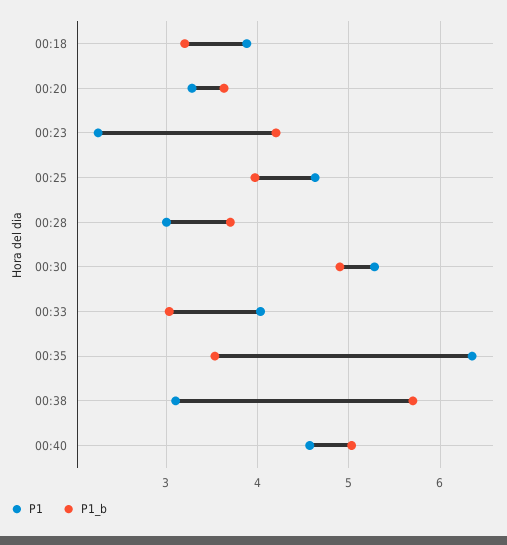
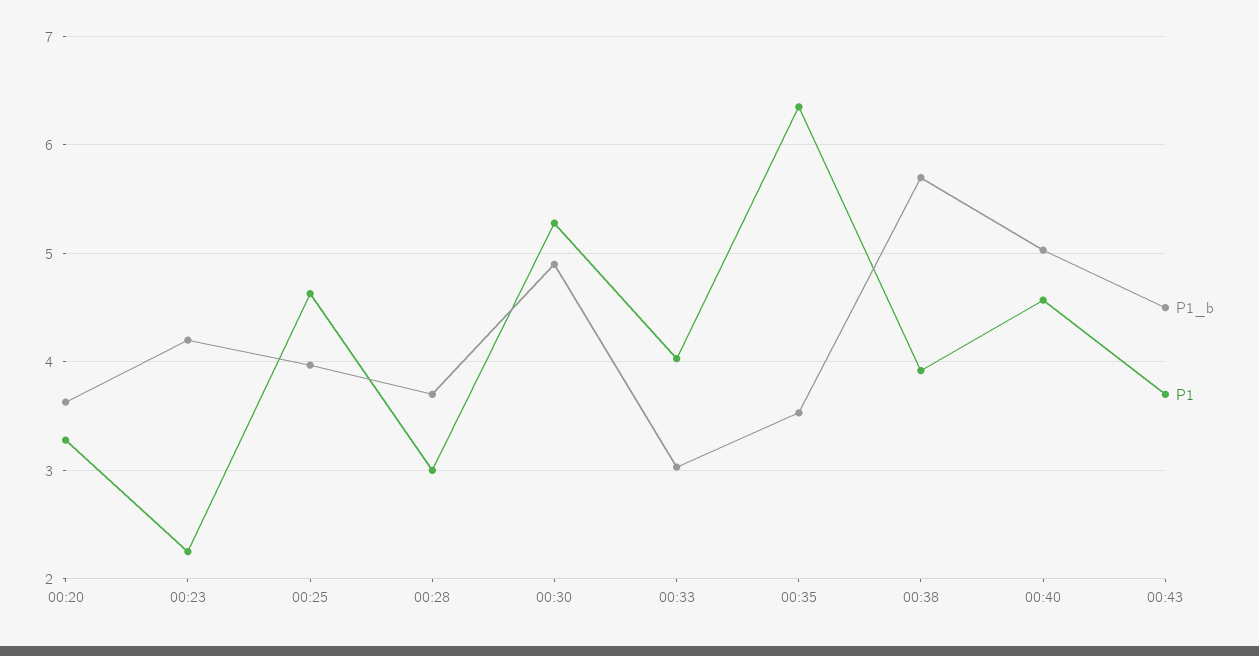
P1, 00:18: 3.9 -> none
P1_b, 00:18: 3.2 -> none
P1, 00:38: 3.1 -> 3.9
P1_b, 00:43: none -> 4.5
P1, 00:43: none -> 3.7

